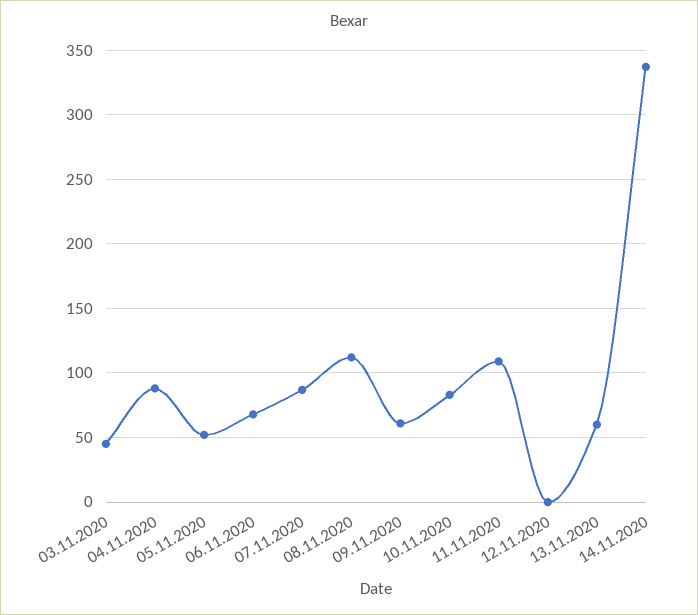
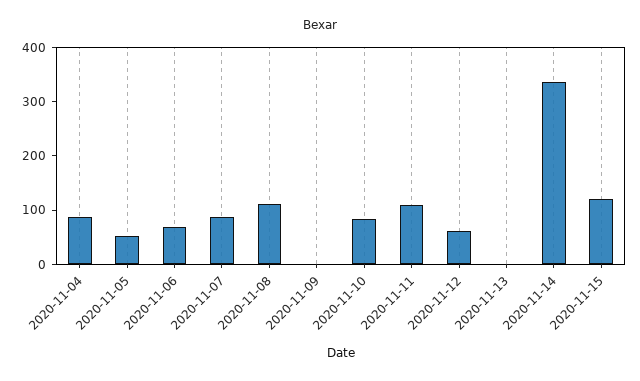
03.11.2020: 45 -> none
09.11.2020: 60 -> 0
12.11.2020: 0 -> 60
13.11.2020: 60 -> 0
2020-11-15: none -> 120

